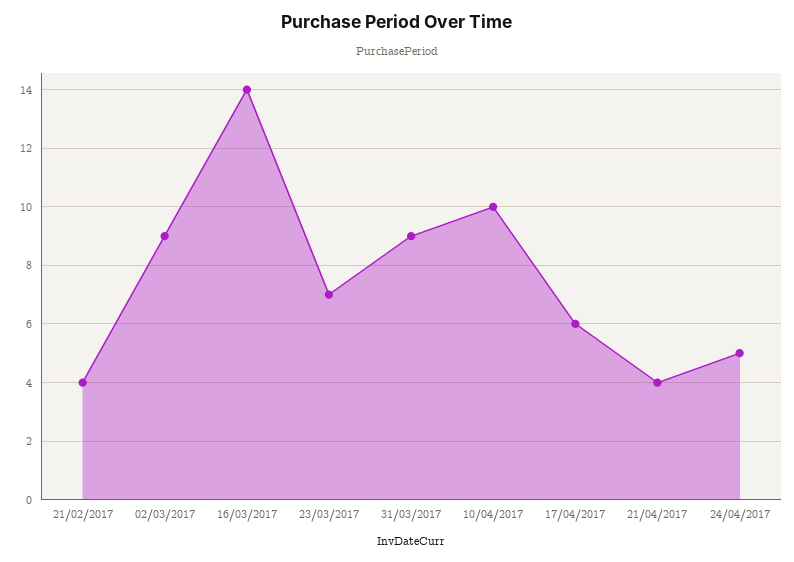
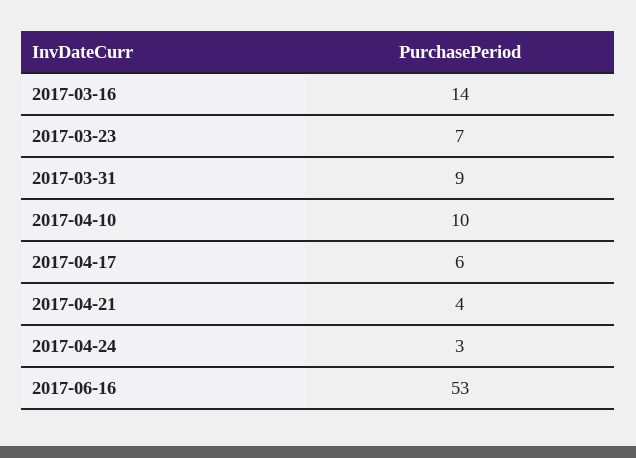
21/02/2017: 4 -> none
02/03/2017: 9 -> none
24/04/2017: 5 -> 3
2017-06-16: none -> 53

